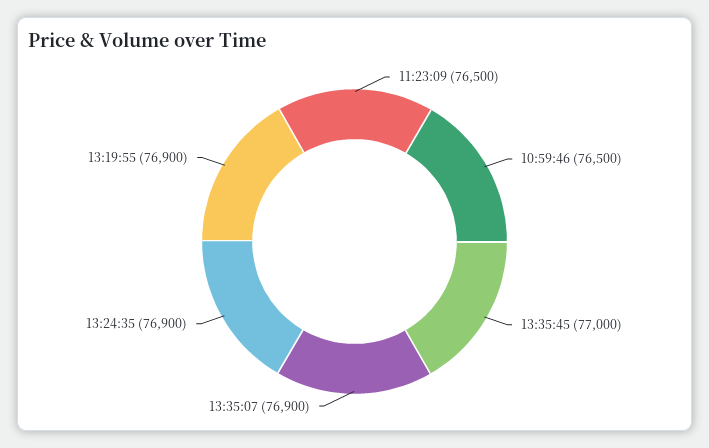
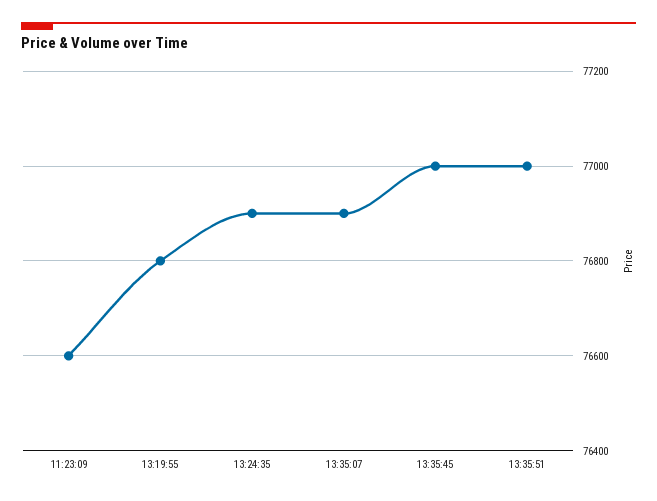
11:23:09: 76500 -> 76600
10:59:46: 76500 -> none
13:19:55: 76900 -> 76800
13:35:51: none -> 77000

